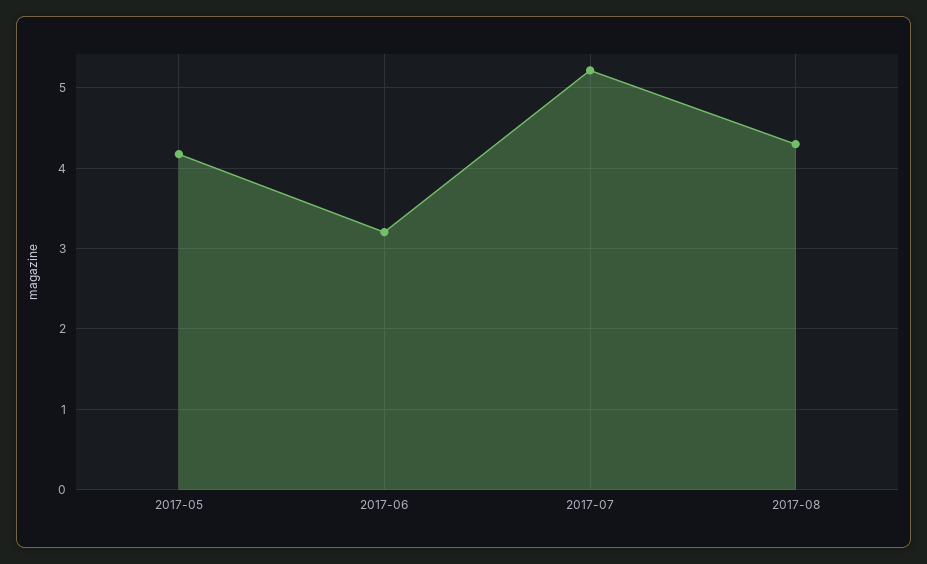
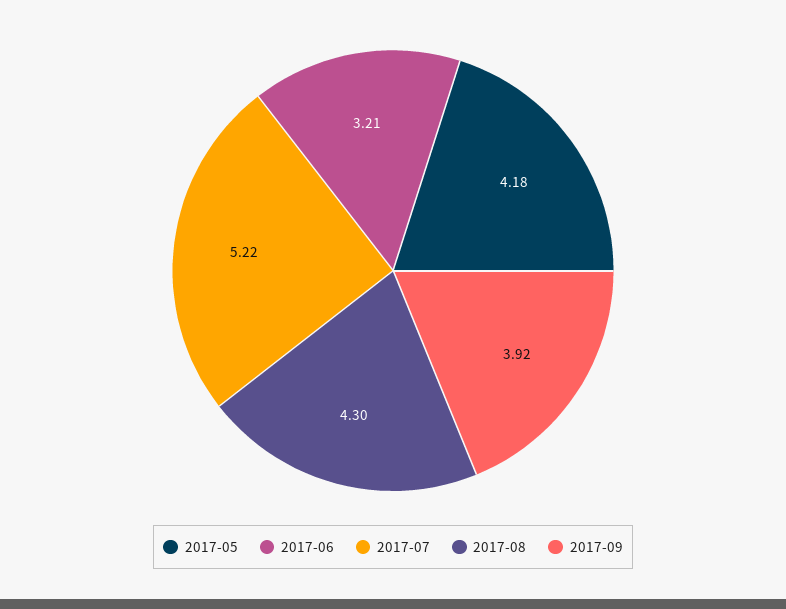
2017-09: none -> 3.92

